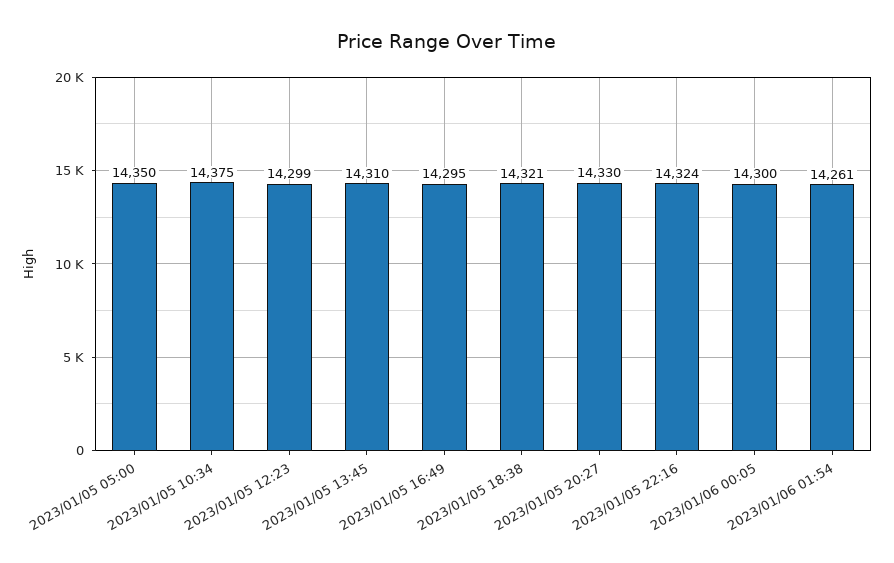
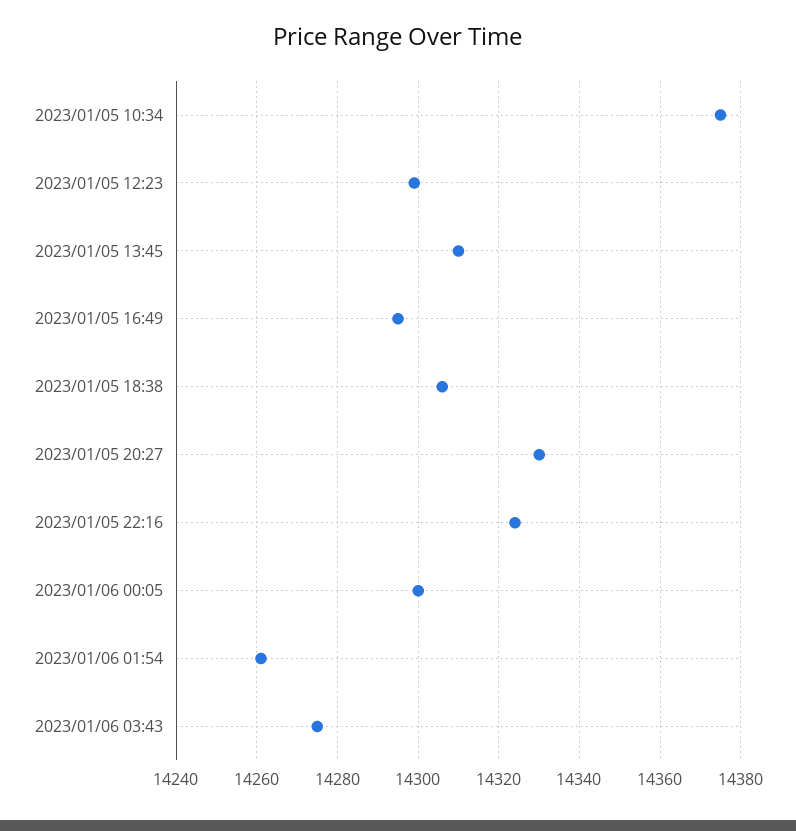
2023/01/05 05:00: 14350 -> none
2023/01/05 18:38: 14321 -> 14305
2023/01/06 03:43: none -> 14275

